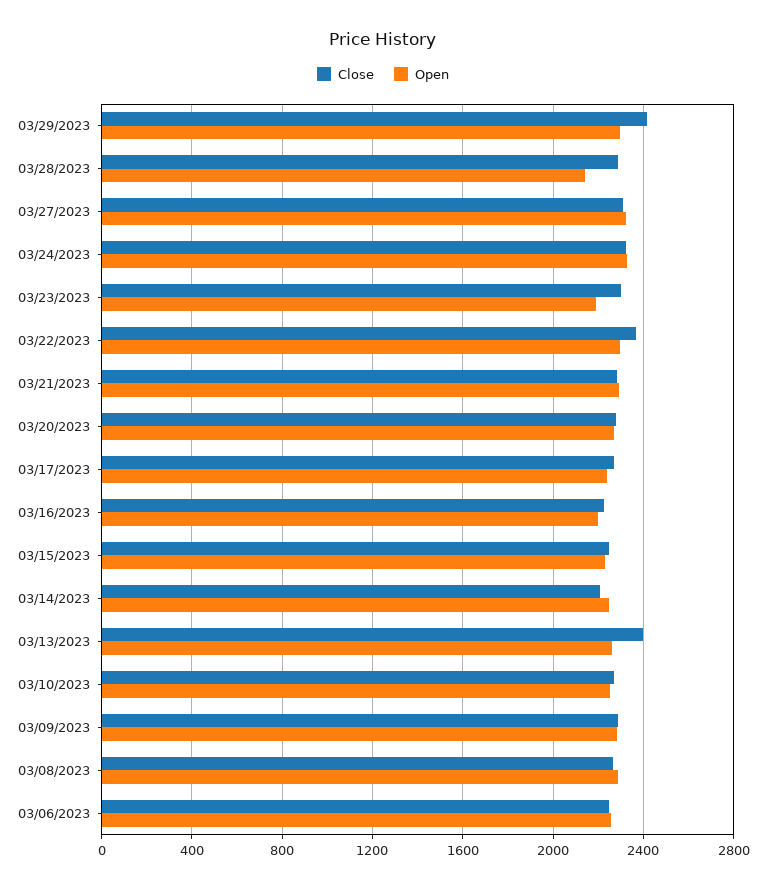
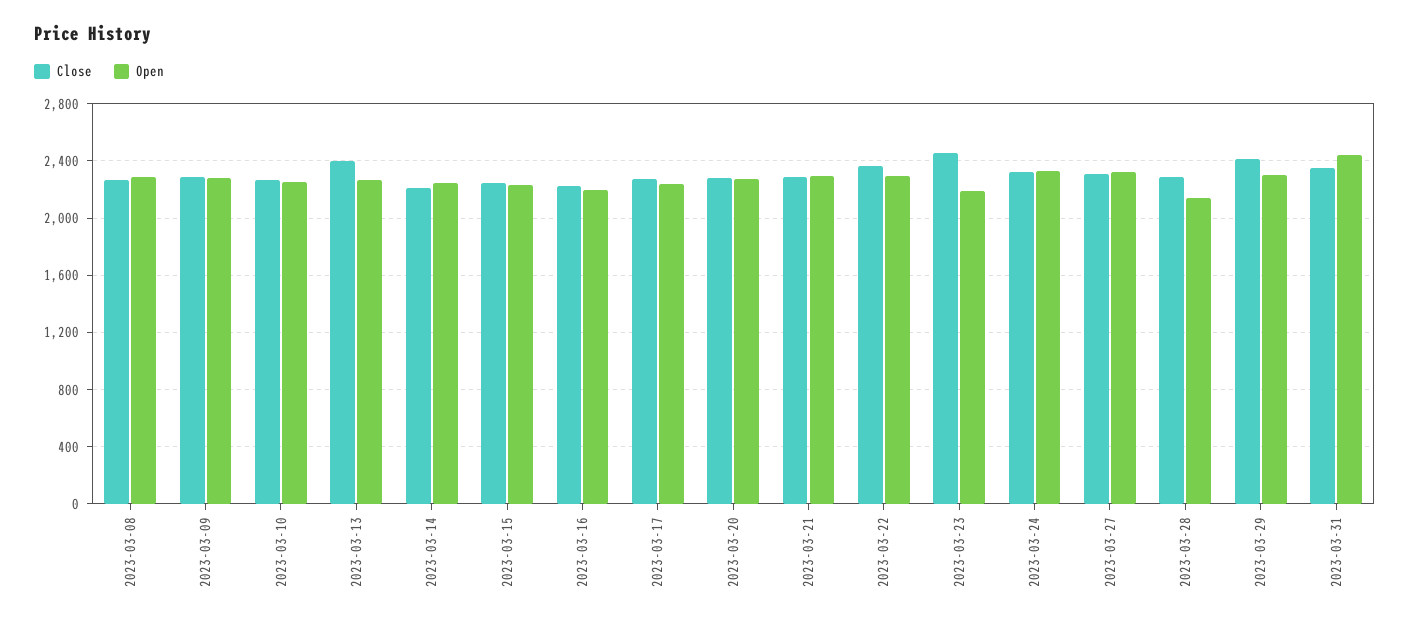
Close, 03/23/2023: 2300 -> 2450
Close, 03/06/2023: 2250 -> none
Open, 03/06/2023: 2250 -> none
Close, 2023-03-31: none -> 2350
Open, 2023-03-31: none -> 2450

